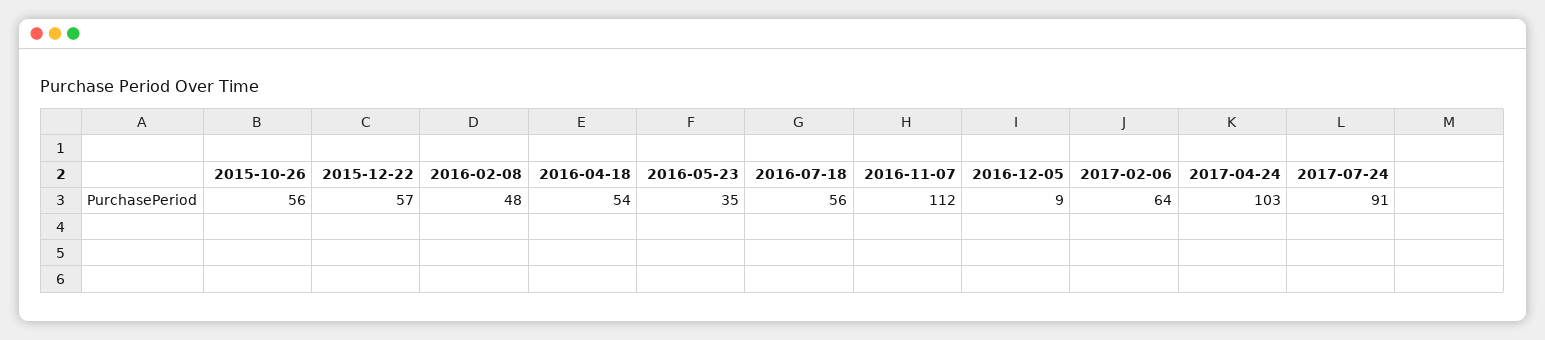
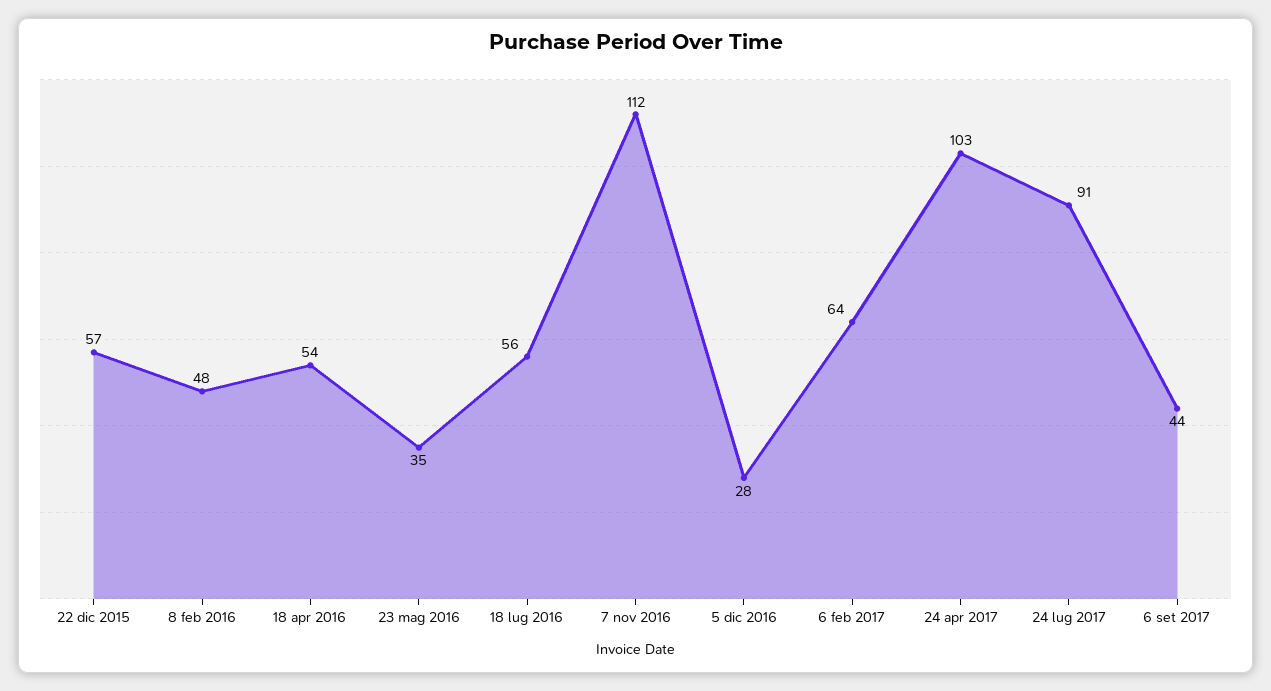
2015-10-26: 56 -> none
2016-12-05: 9 -> 28
6 set 2017: none -> 44

